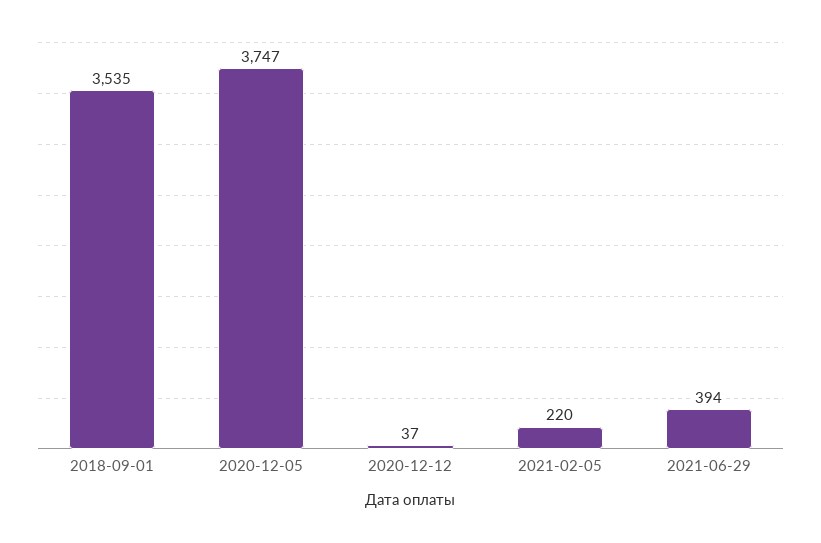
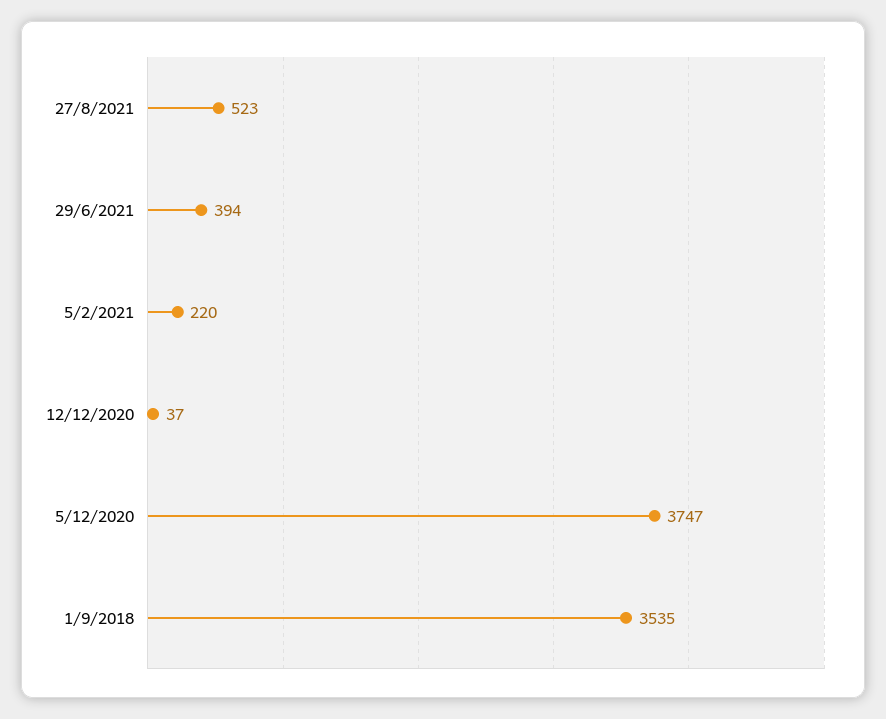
27/8/2021: none -> 523

